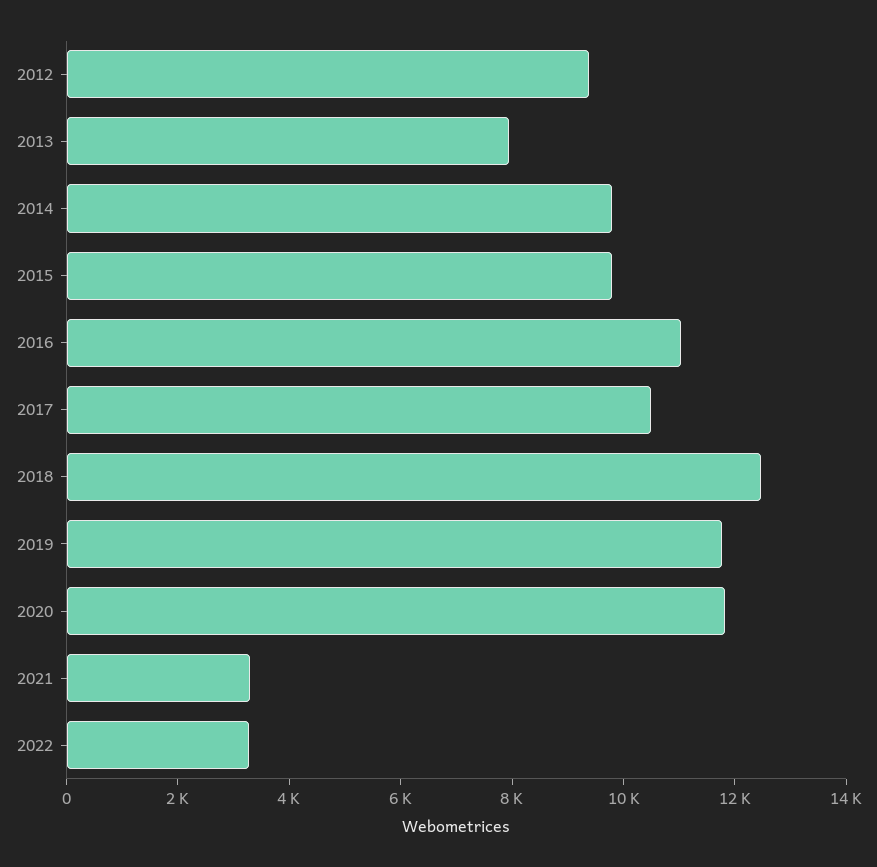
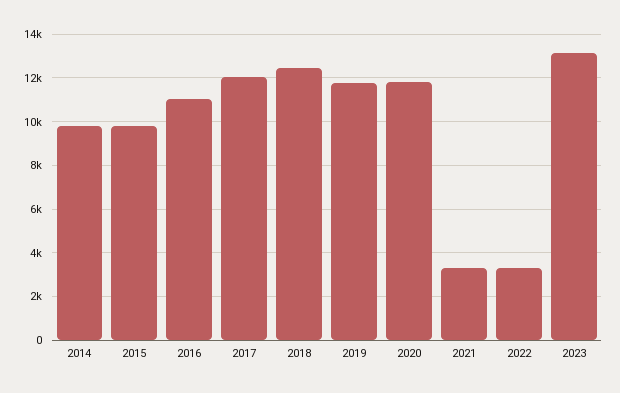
2012: 9500 -> none
2013: 8000 -> none
2017: 10500 -> 12000
2023: none -> 13000

